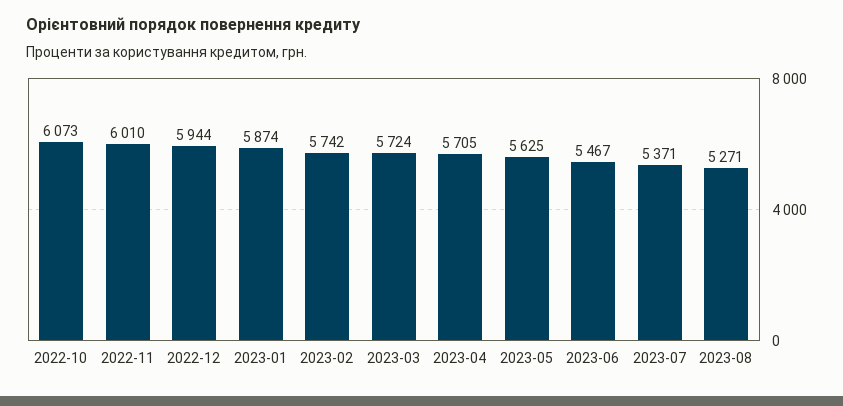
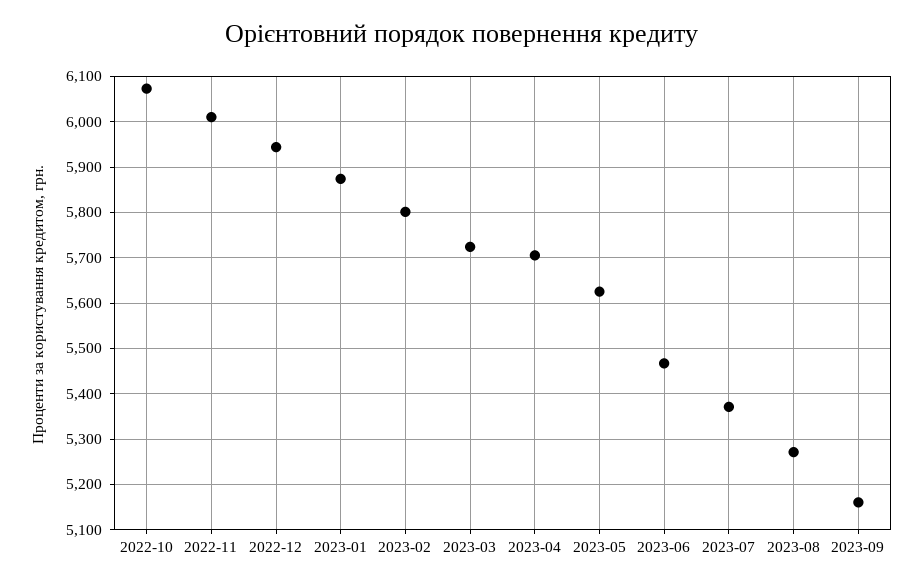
2023-02: 5742 -> 5800
2023-09: none -> 5160

